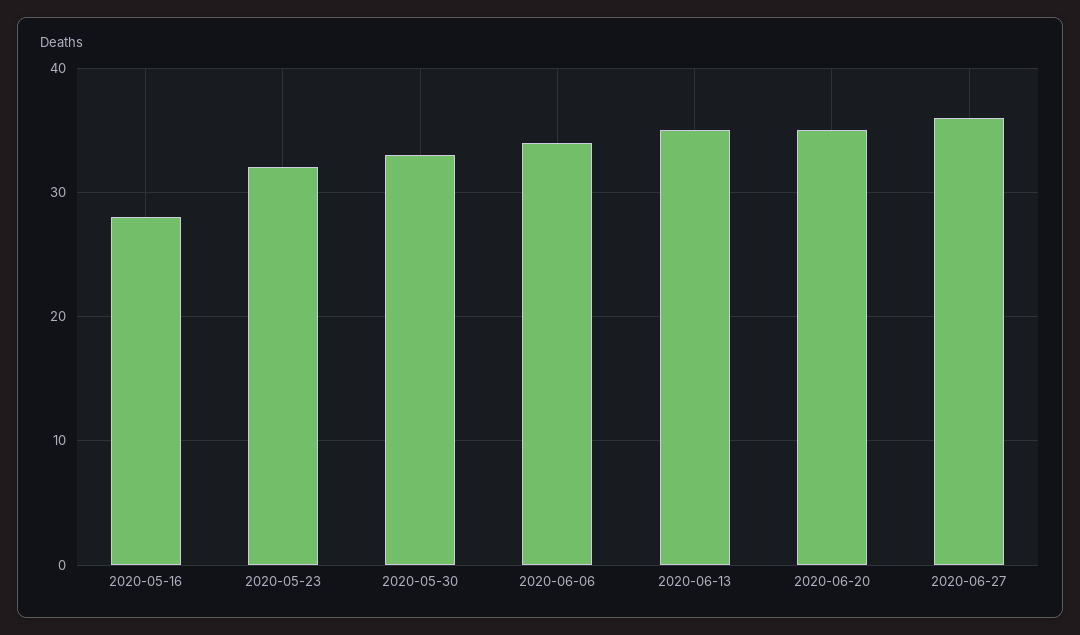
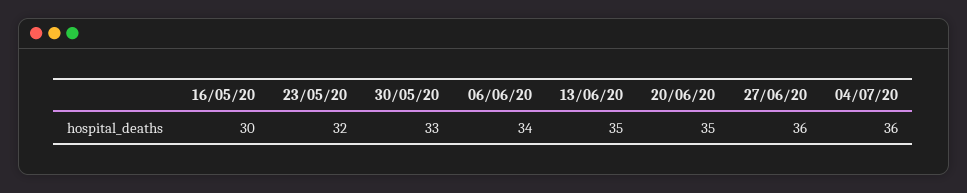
2020-05-16: 28 -> 30
04/07/20: none -> 36

